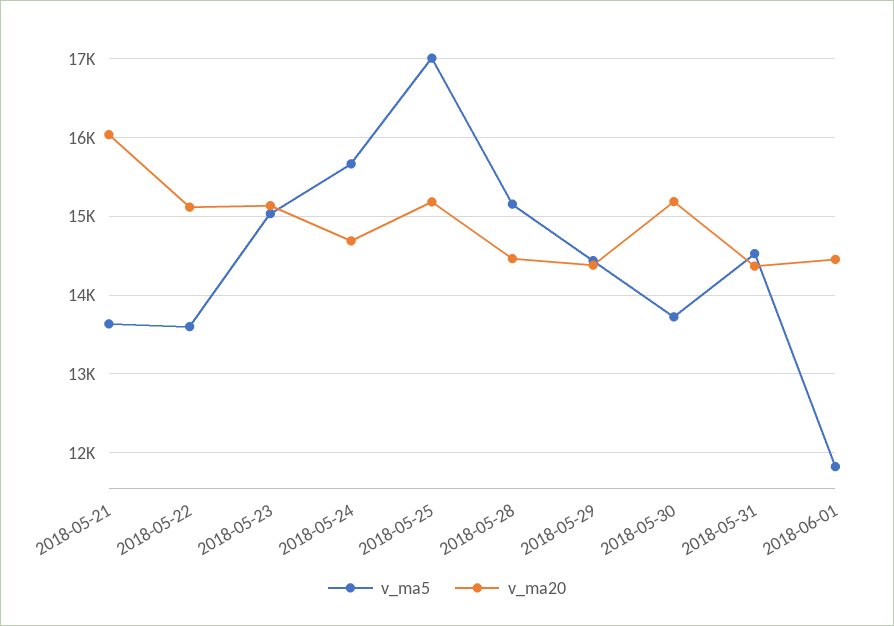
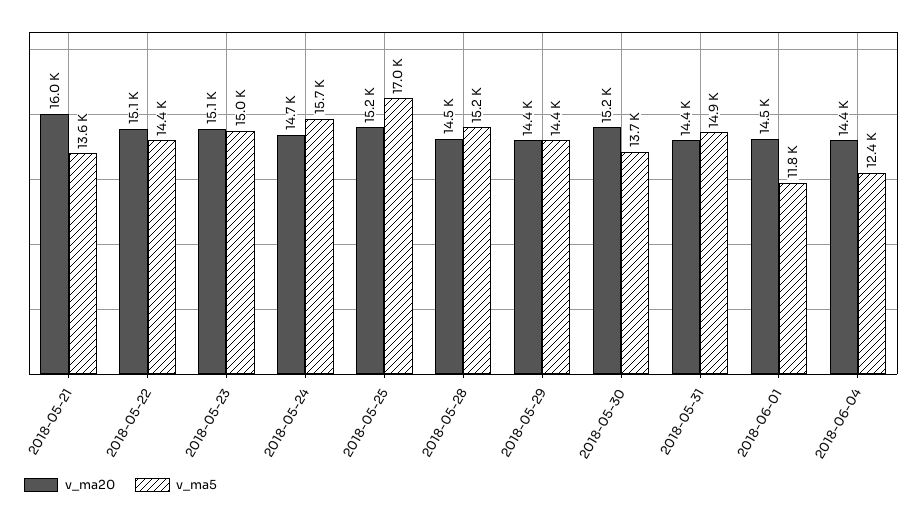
v_ma5, 2018-05-22: 13600 -> 14400
v_ma5, 2018-05-31: 14500 -> 14900
v_ma20, 2018-06-04: none -> 14400
v_ma5, 2018-06-04: none -> 12400

